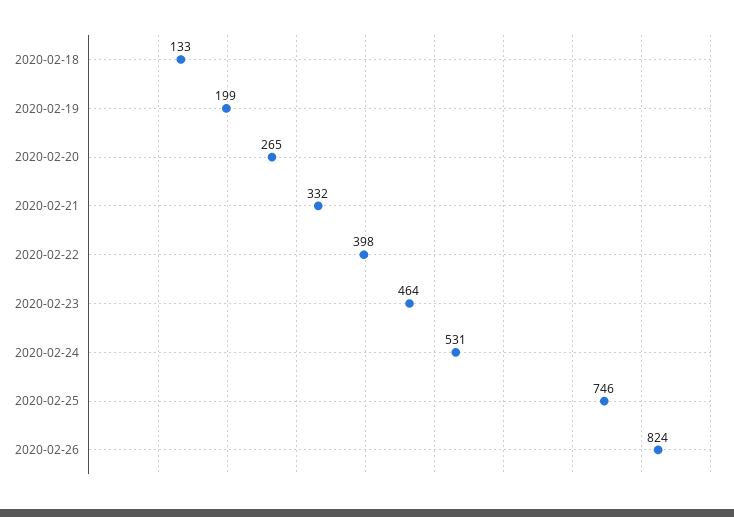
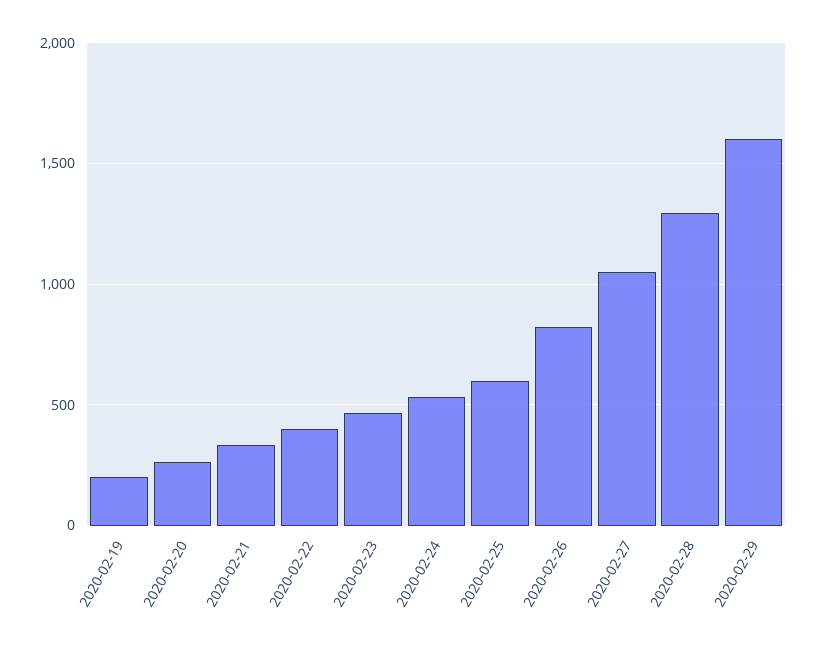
2020-02-18: 133 -> none
2020-02-25: 746 -> 600
2020-02-27: none -> 1050
2020-02-28: none -> 1300
2020-02-29: none -> 1600

